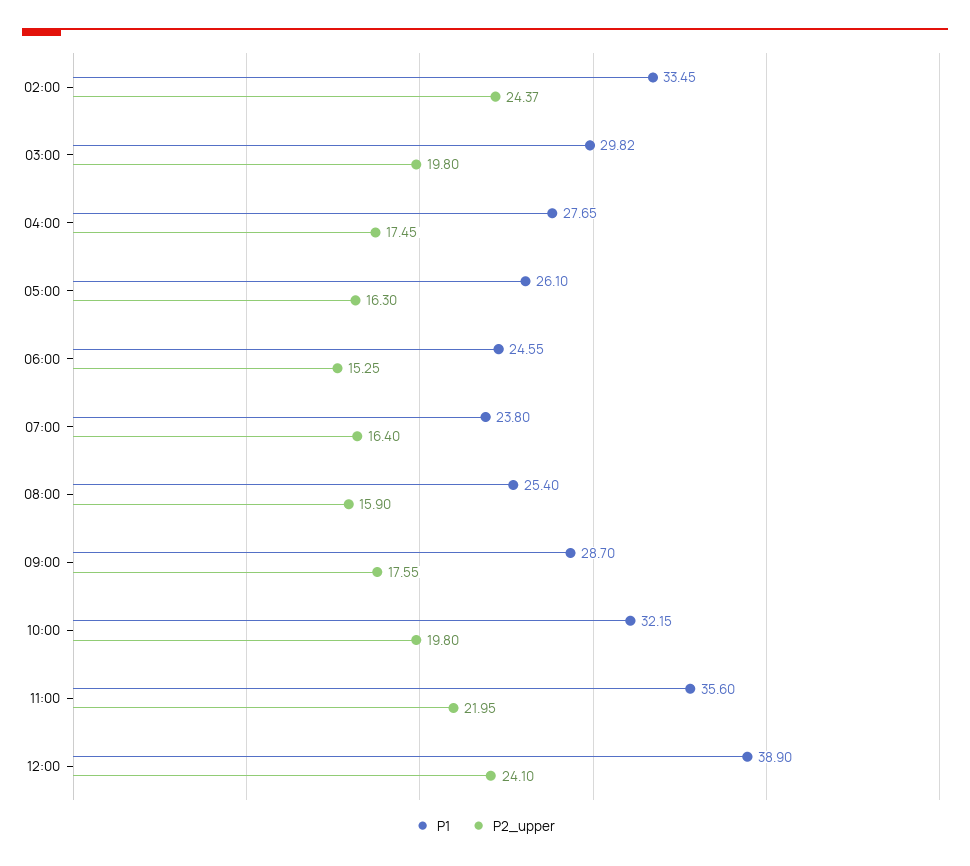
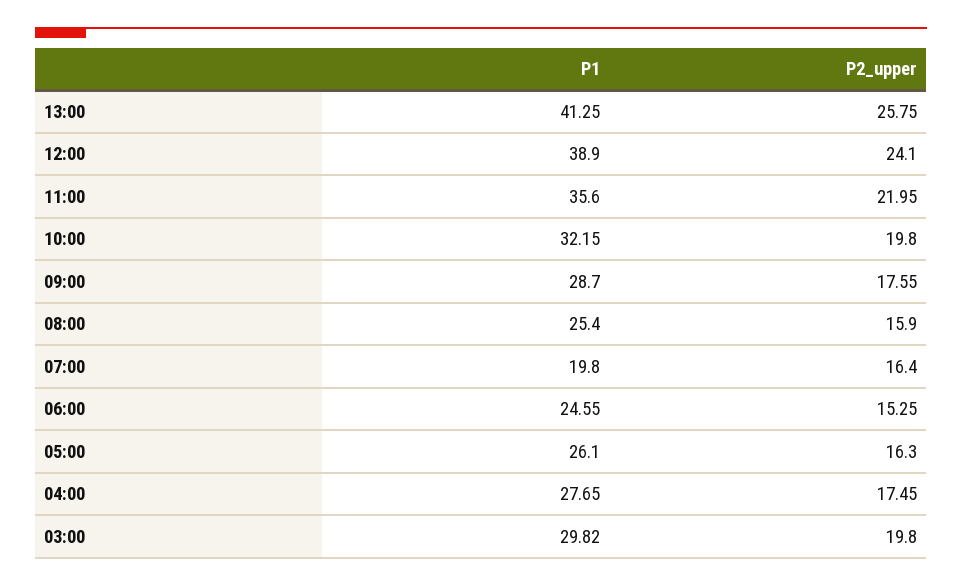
P1, 02:00: 33.45 -> none
P2_upper, 02:00: 24.37 -> none
P1, 07:00: 23.8 -> 19.8
P1, 13:00: none -> 41.25
P2_upper, 13:00: none -> 25.75

